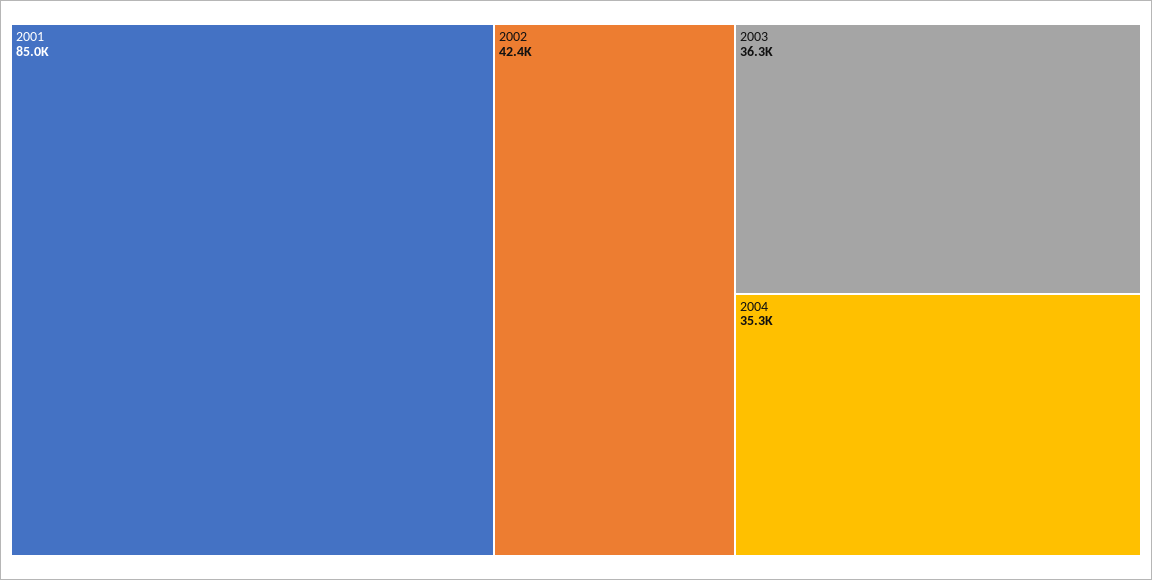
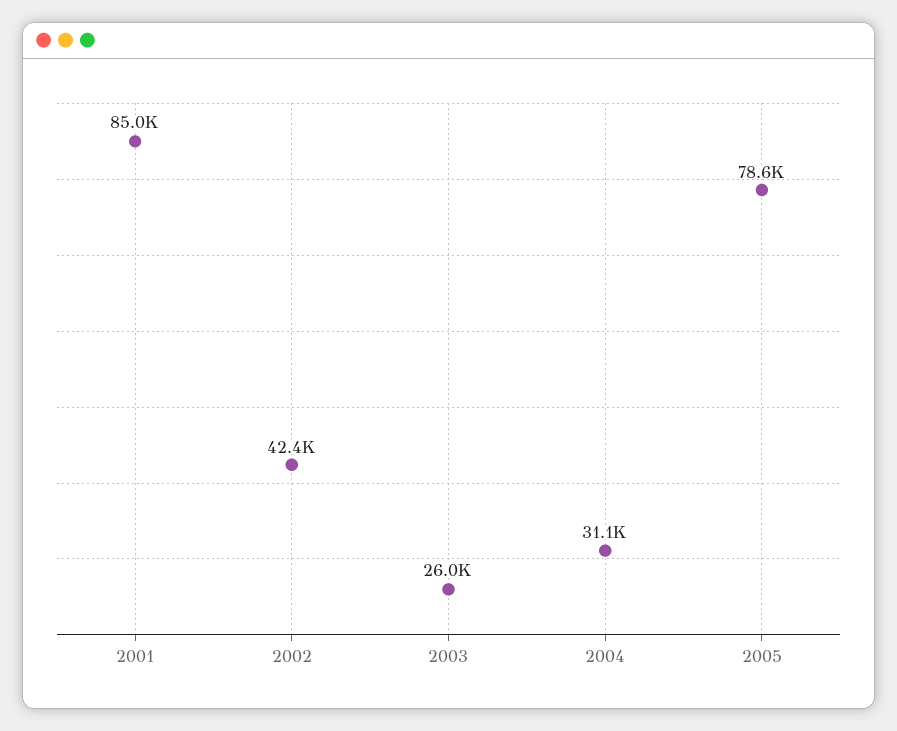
2003: 36300 -> 26000
2004: 35300 -> 31100
2005: none -> 78600

